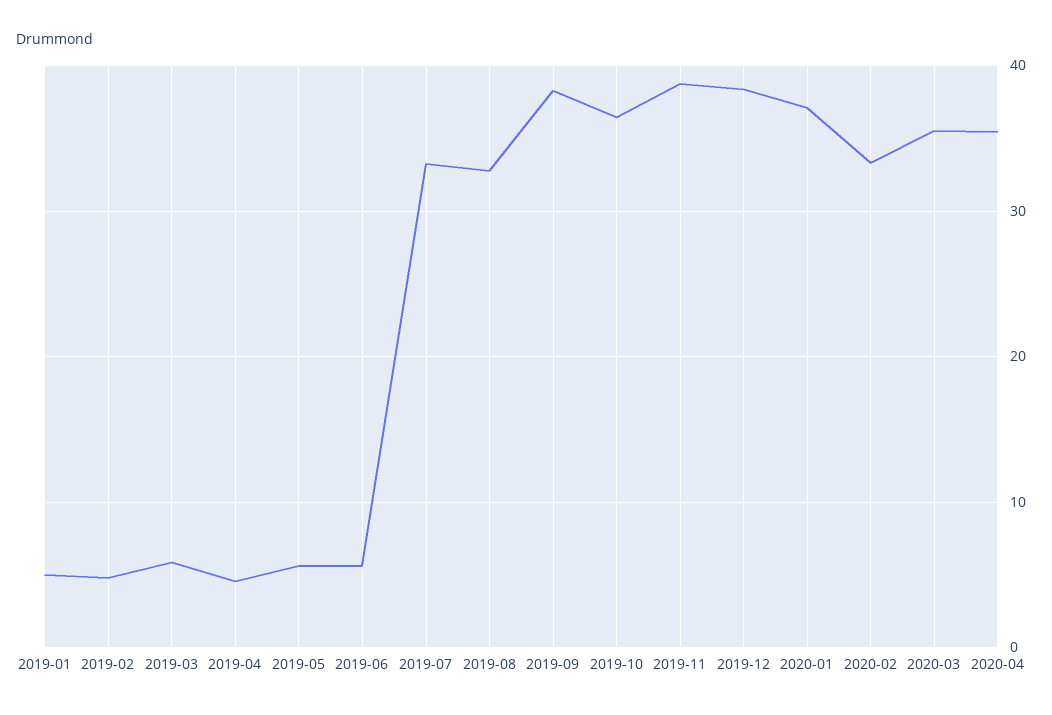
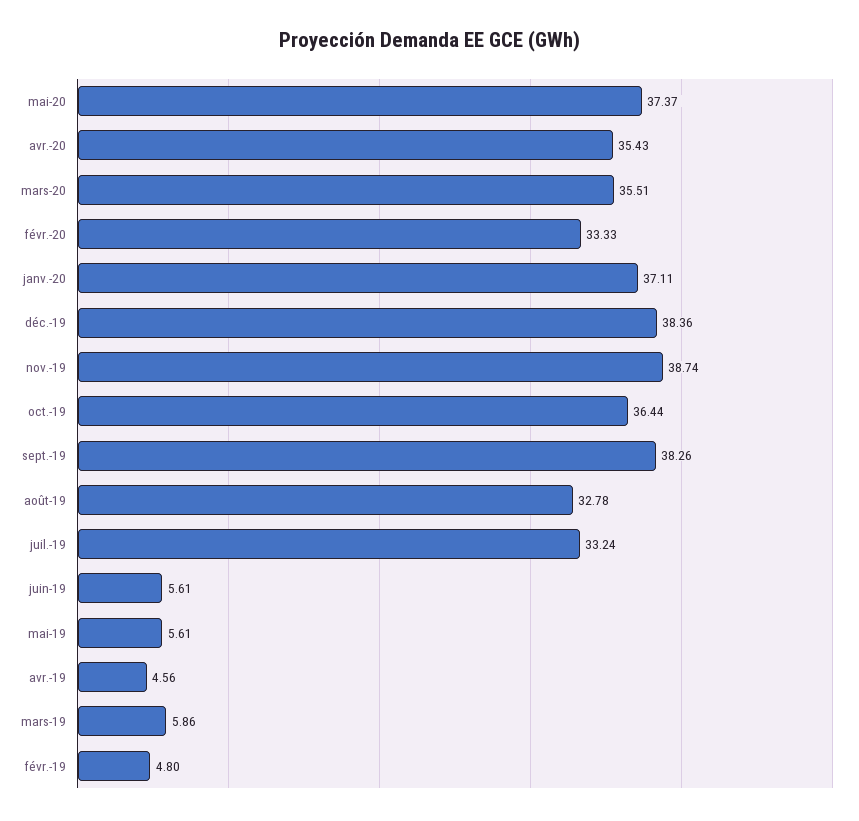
2019-01: 5 -> none
mai-20: none -> 37.37

